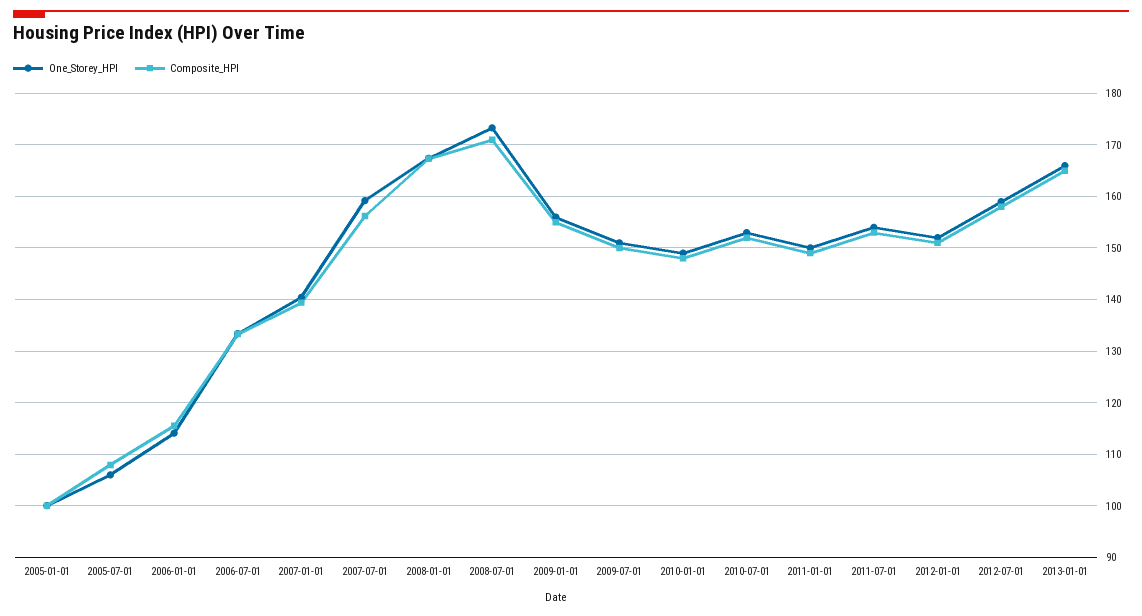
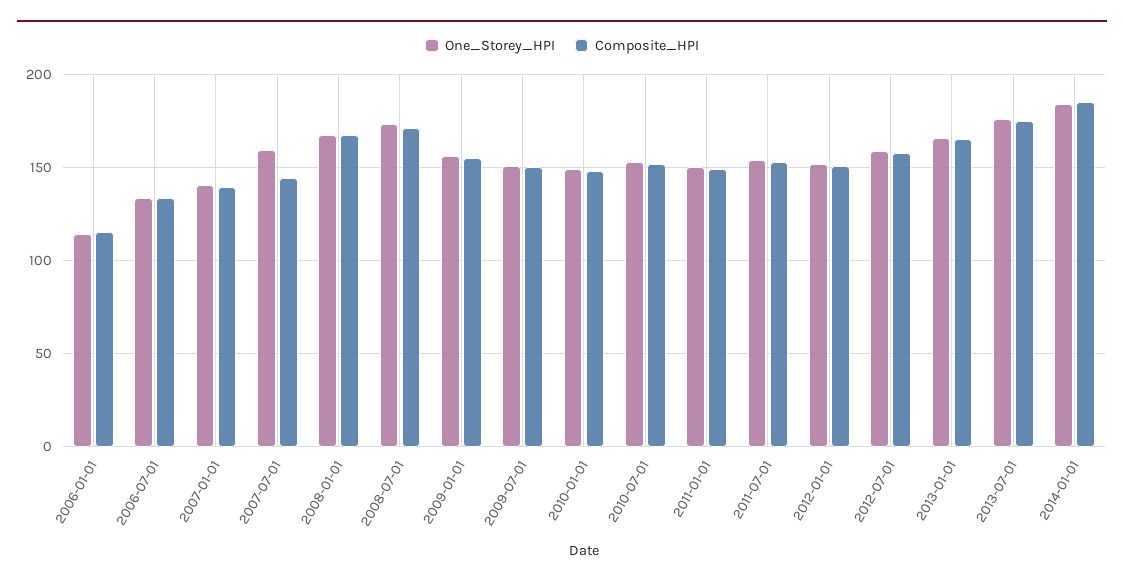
One_Storey_HPI, 2005-01-01: 100 -> none
Composite_HPI, 2005-01-01: 100 -> none
One_Storey_HPI, 2005-07-01: 106 -> none
Composite_HPI, 2005-07-01: 108 -> none
Composite_HPI, 2007-07-01: 156 -> 145
One_Storey_HPI, 2013-07-01: none -> 175
Composite_HPI, 2013-07-01: none -> 175
One_Storey_HPI, 2014-01-01: none -> 185
Composite_HPI, 2014-01-01: none -> 185

